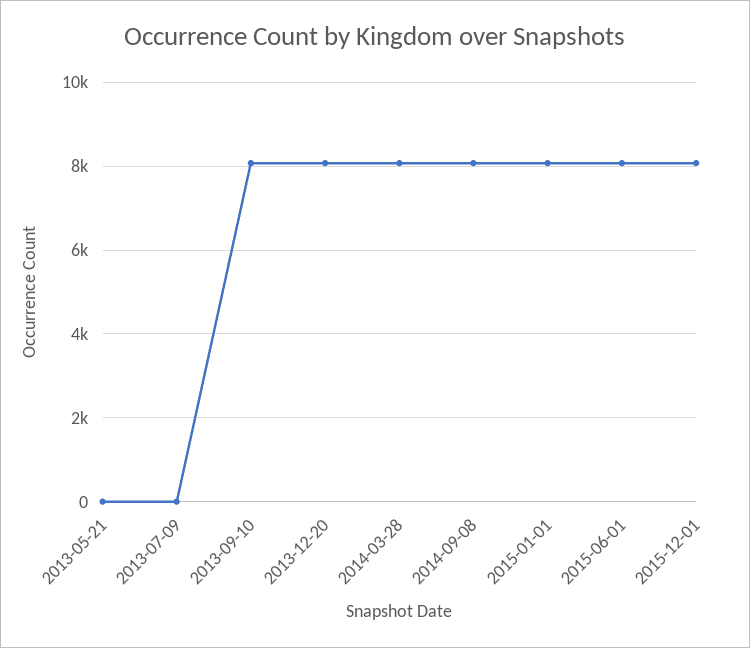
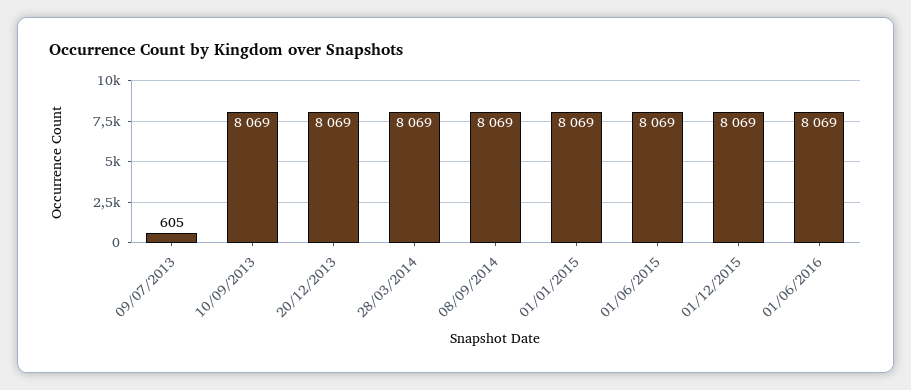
2013-05-21: 0 -> none
2013-07-09: 0 -> 605
01/06/2016: none -> 8069

